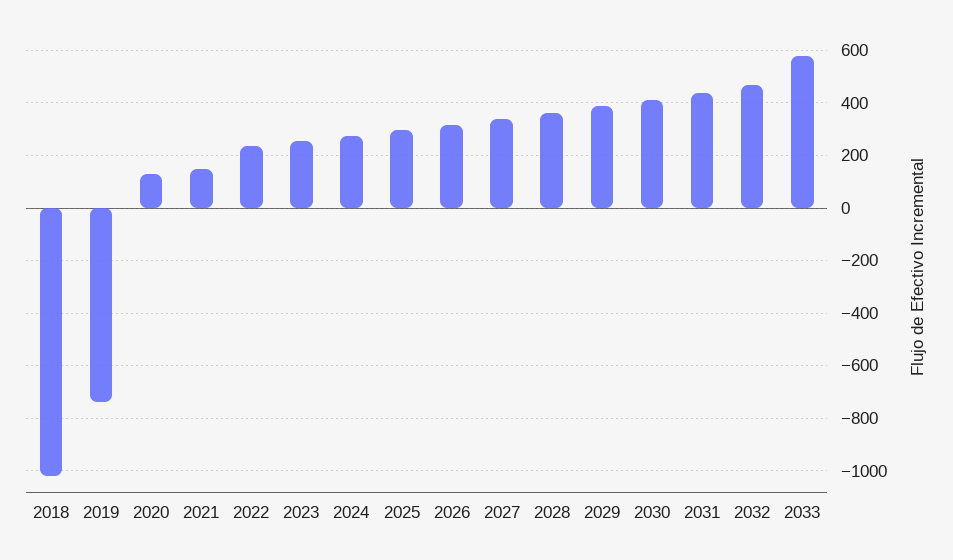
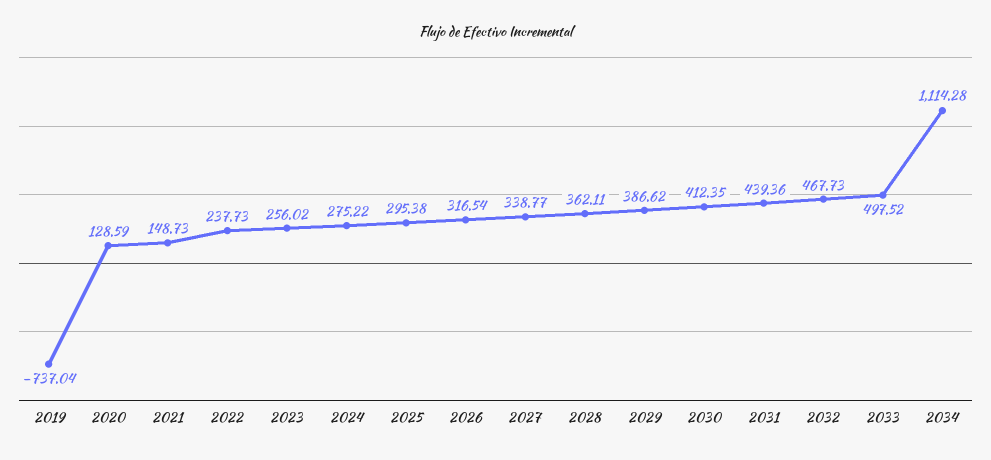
2018: -1025 -> none
2033: 575 -> 497.52
2034: none -> 1114.28

